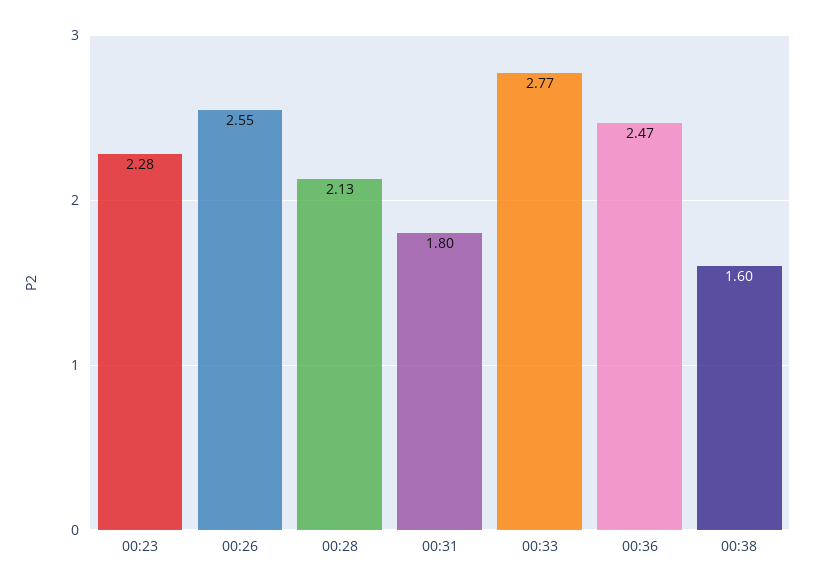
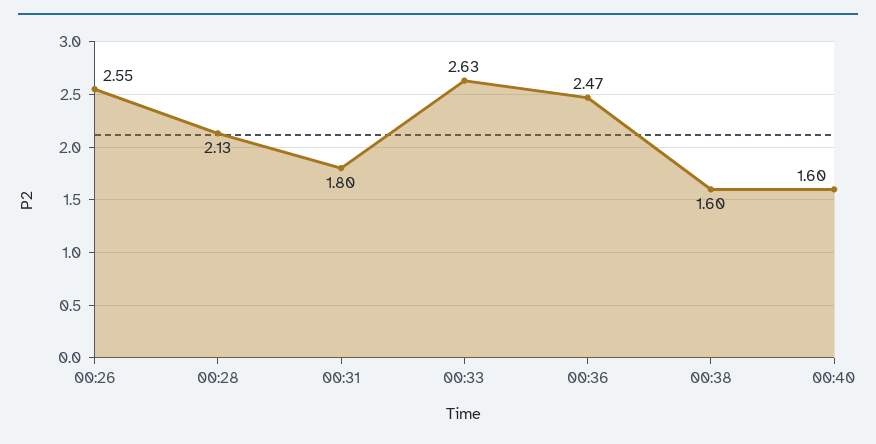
00:23: 2.28 -> none
00:33: 2.77 -> 2.63
00:40: none -> 1.6

